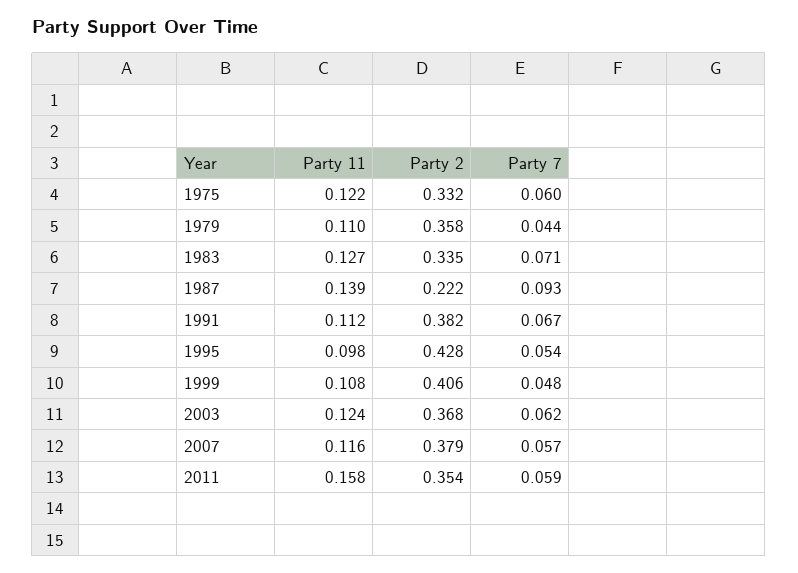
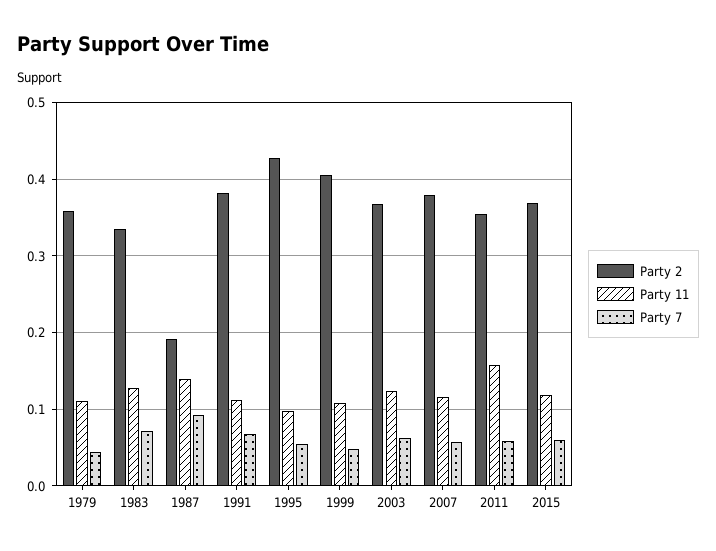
Party 11, 1975: 0.122 -> none
Party 2, 1975: 0.332 -> none
Party 7, 1975: 0.06 -> none
Party 2, 1987: 0.222 -> 0.19
Party 2, 2015: none -> 0.37
Party 11, 2015: none -> 0.12
Party 7, 2015: none -> 0.06

